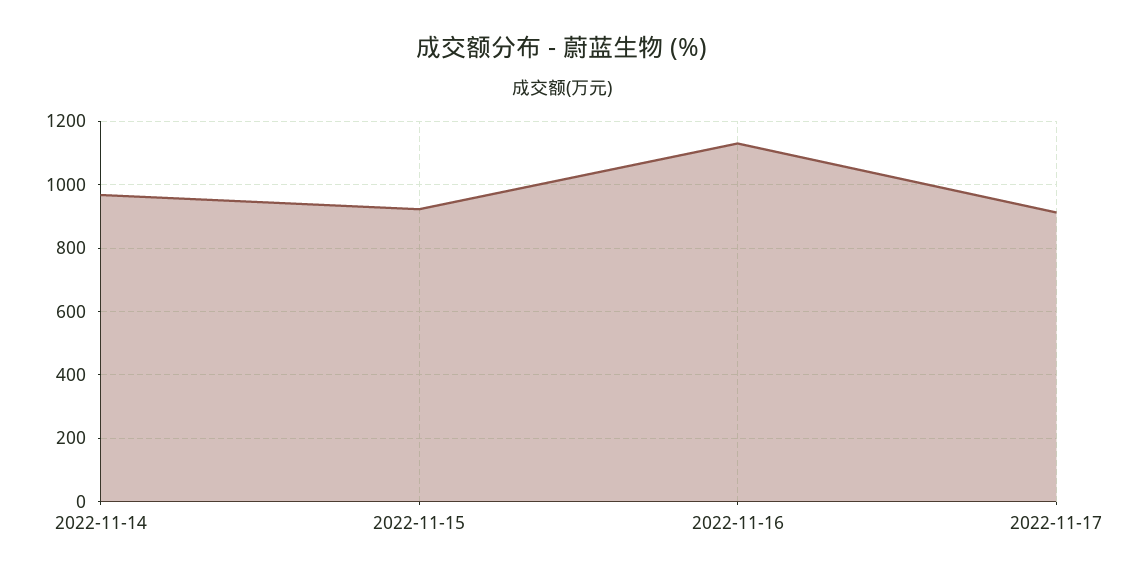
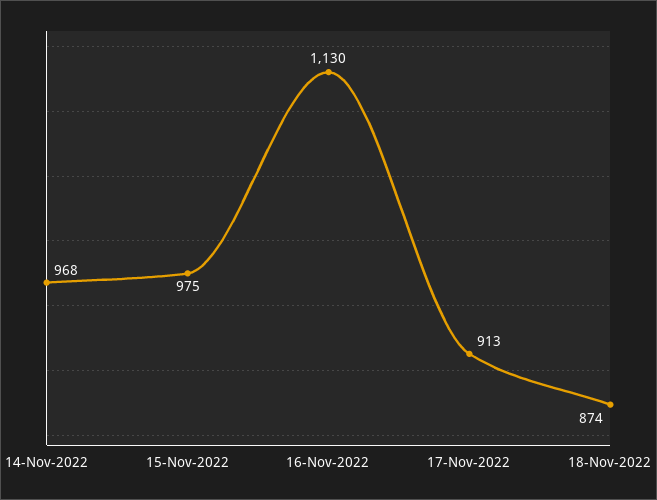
2022-11-15: 920 -> 975
18-Nov-2022: none -> 874

